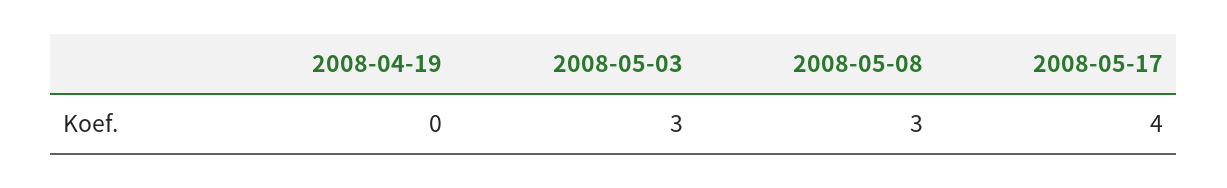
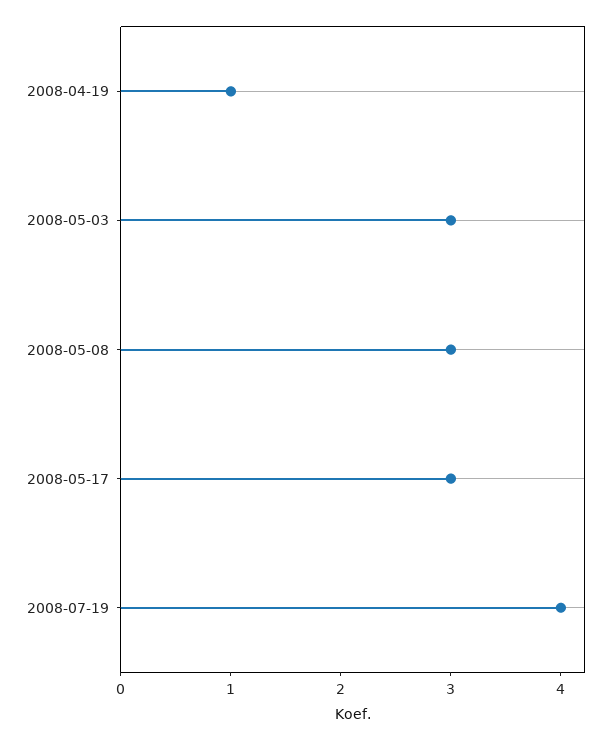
2008-04-19: 0 -> 1
2008-05-17: 4 -> 3
2008-07-19: none -> 4

